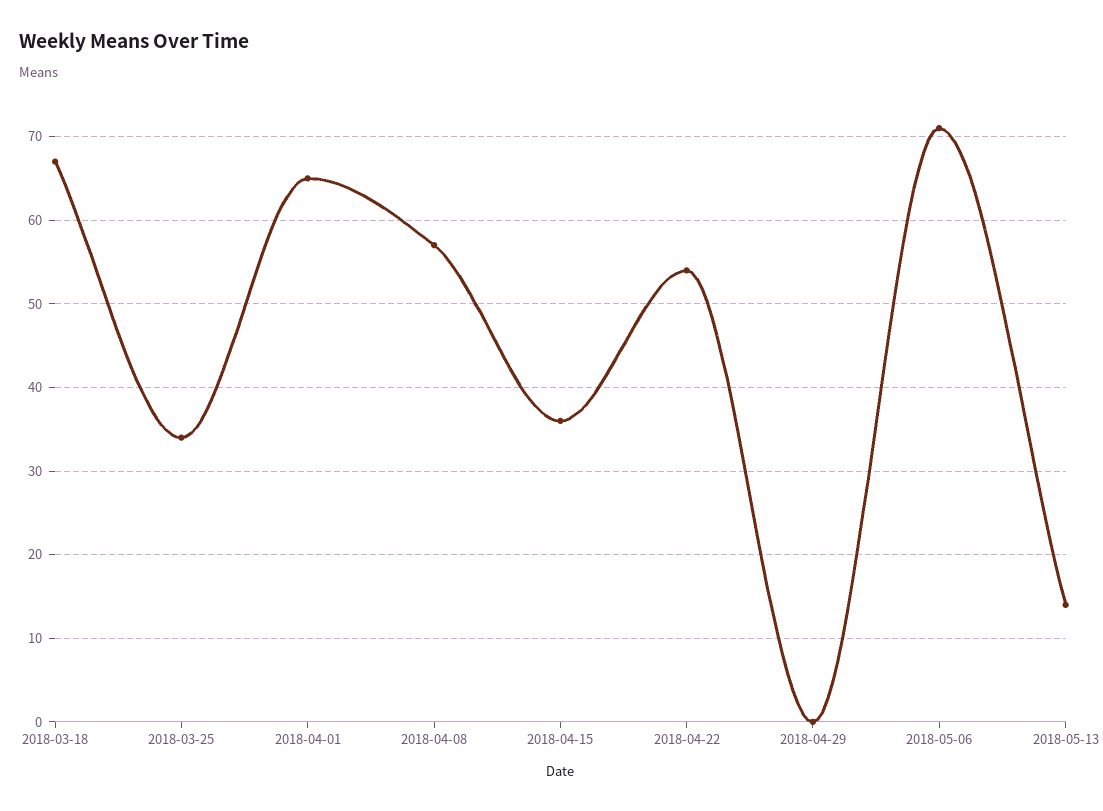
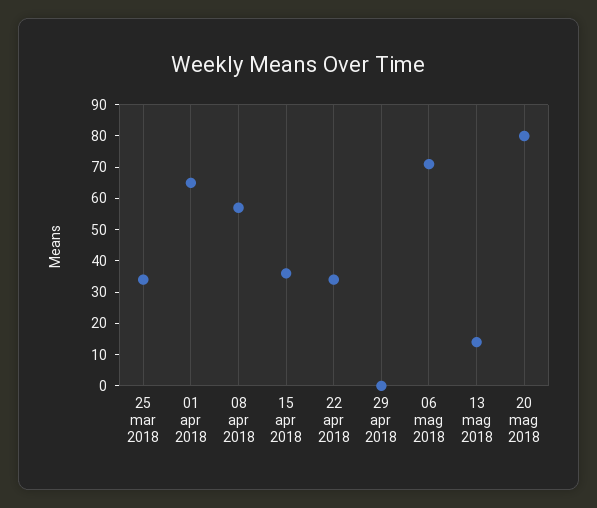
2018-03-18: 67 -> none
2018-04-22: 54 -> 35
20 mag 2018: none -> 80

